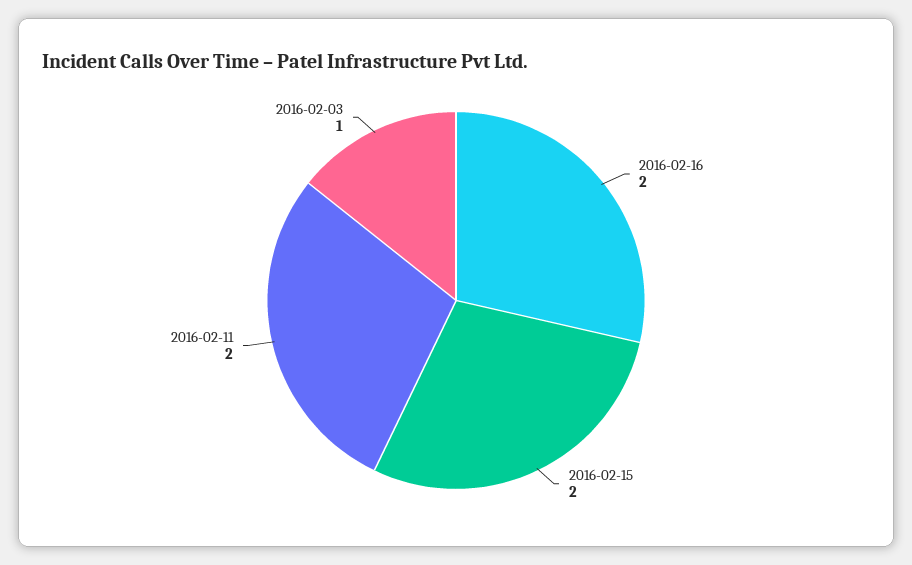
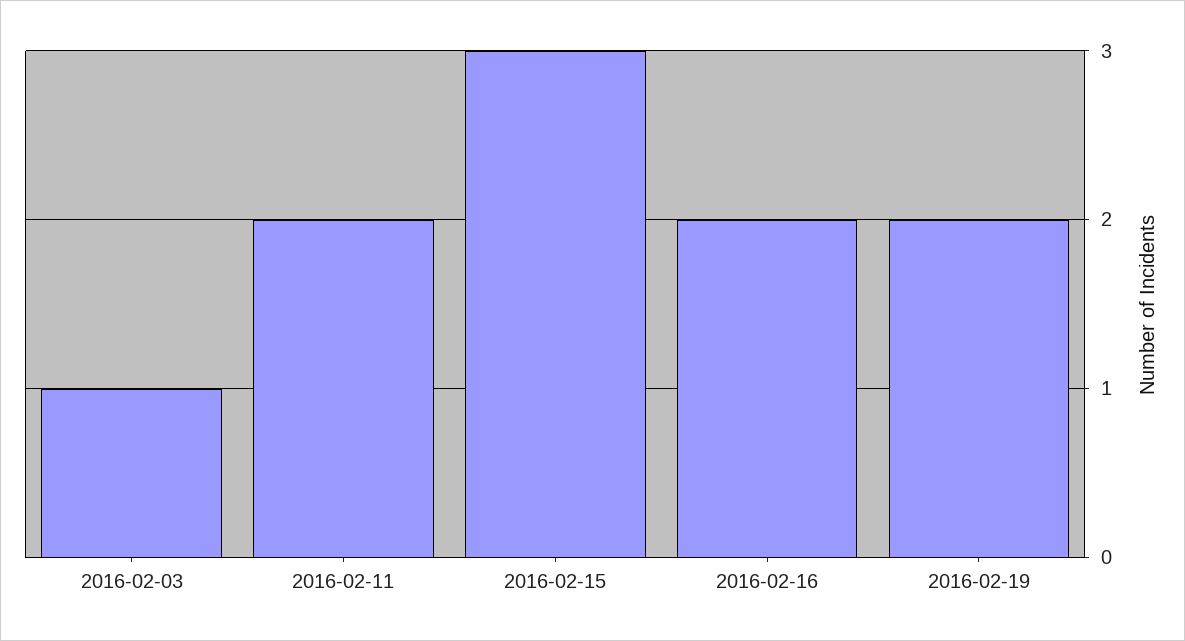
2016-02-15: 2 -> 3
2016-02-19: none -> 2

